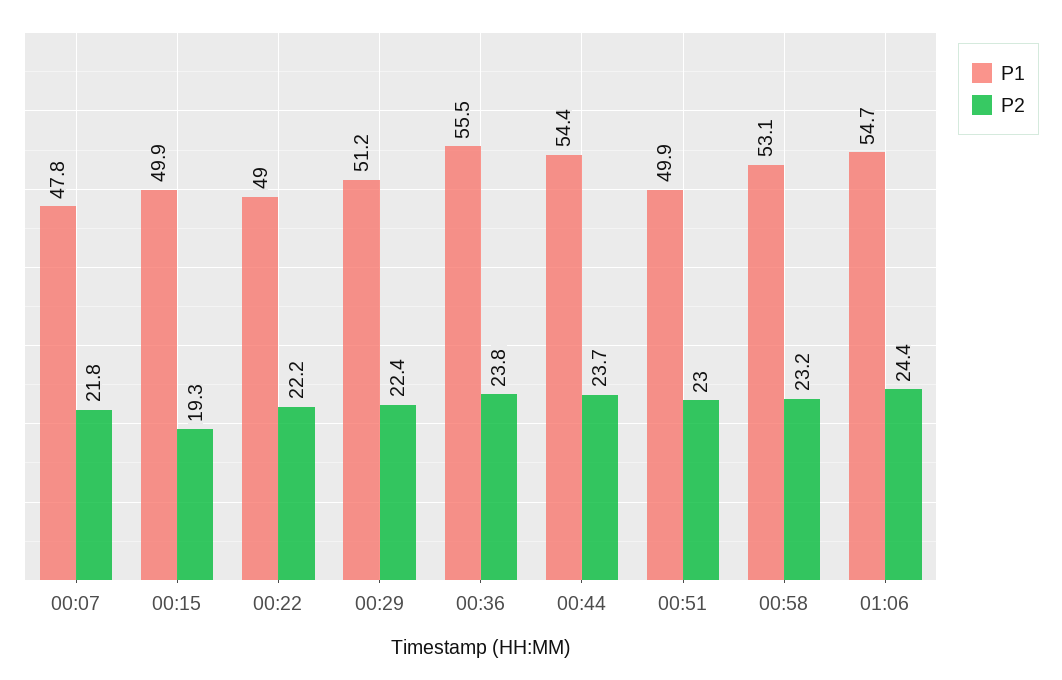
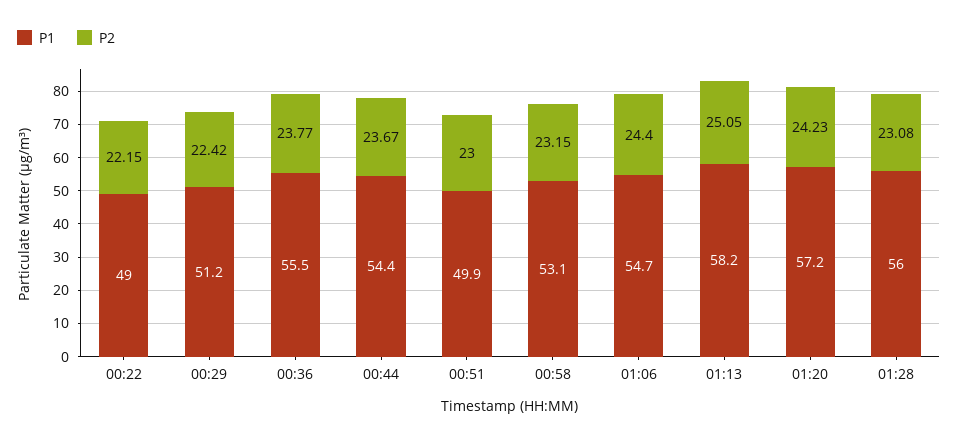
P1, 00:07: 47.8 -> none
P2, 00:07: 21.8 -> none
P1, 00:15: 49.9 -> none
P2, 00:15: 19.3 -> none
P1, 01:13: none -> 58.2
P2, 01:13: none -> 25.05
P1, 01:20: none -> 57.2
P2, 01:20: none -> 24.23
P1, 01:28: none -> 56
P2, 01:28: none -> 23.08

